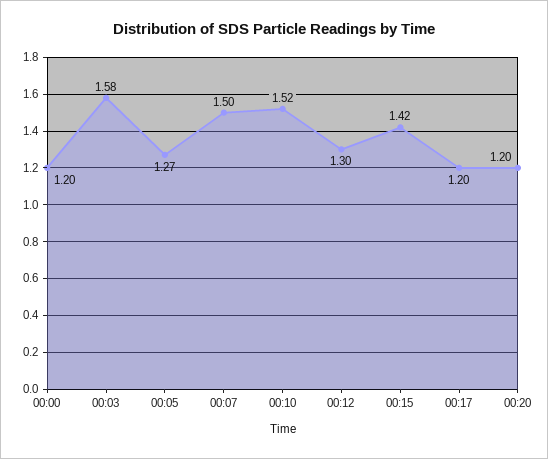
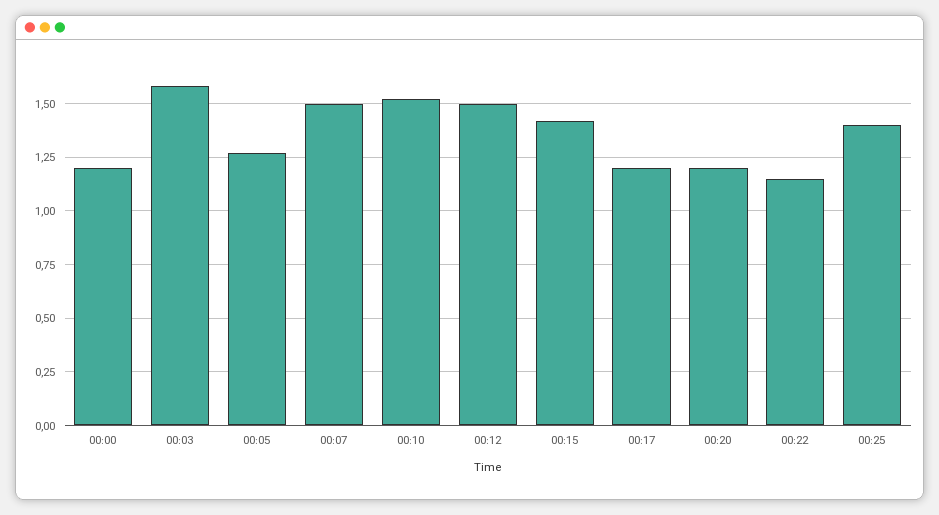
00:12: 1.3 -> 1.5
00:22: none -> 1.15
00:25: none -> 1.4

